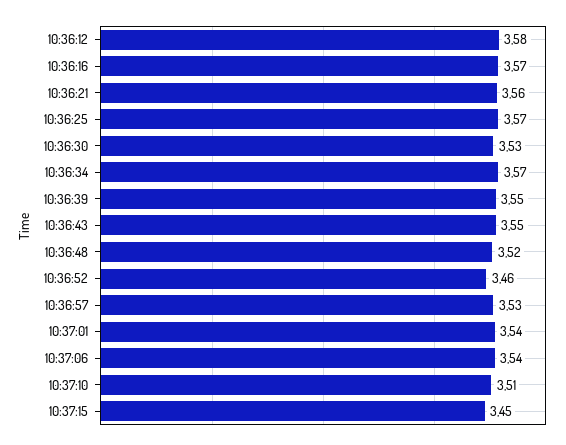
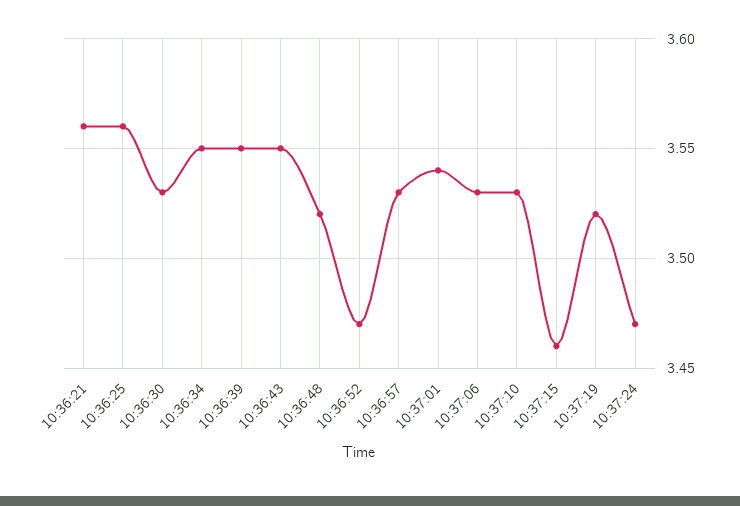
10:36:12: 3.58 -> none
10:36:16: 3.57 -> none
10:36:25: 3.57 -> 3.56
10:36:34: 3.57 -> 3.55
10:36:52: 3.46 -> 3.47
10:37:06: 3.54 -> 3.53
10:37:10: 3.51 -> 3.53
10:37:15: 3.45 -> 3.46
10:37:19: none -> 3.52
10:37:24: none -> 3.47

